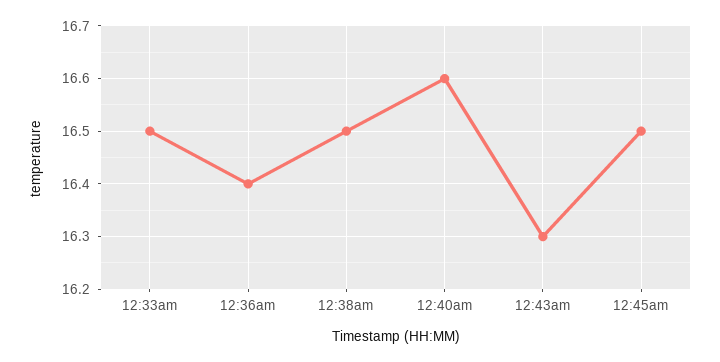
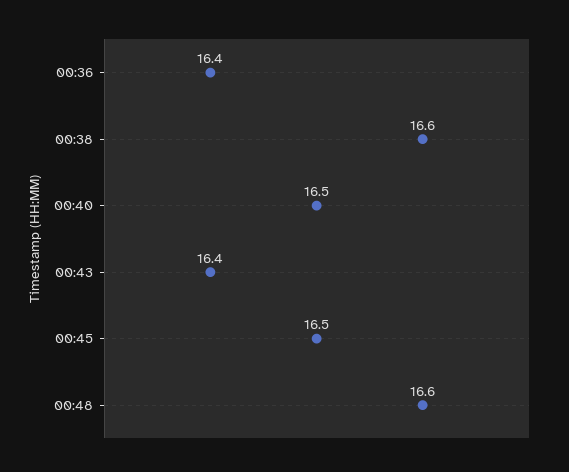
12:33am: 16.5 -> none
12:38am: 16.5 -> 16.6
12:40am: 16.6 -> 16.5
12:43am: 16.3 -> 16.4
00:48: none -> 16.6

